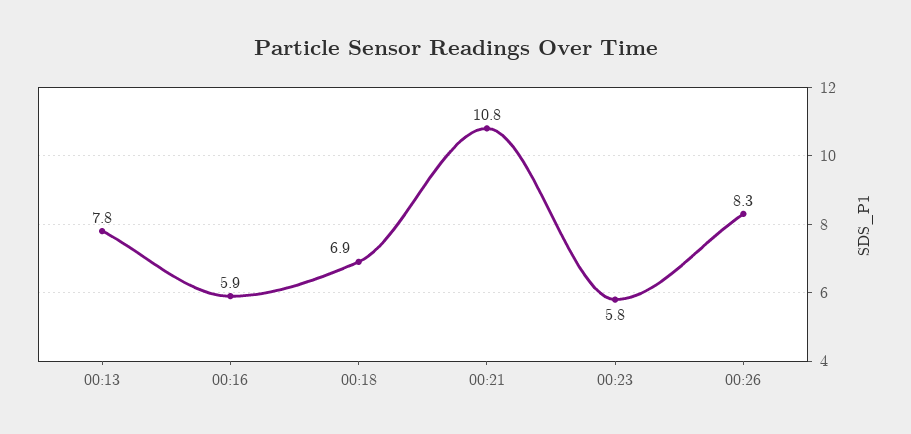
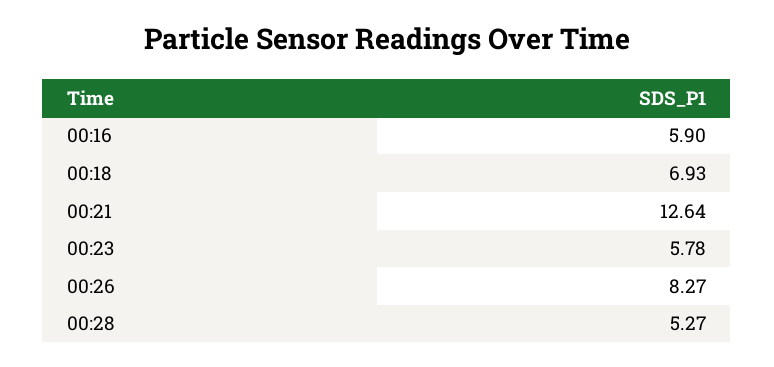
00:13: 7.8 -> none
00:21: 10.8 -> 12.64
00:28: none -> 5.27

